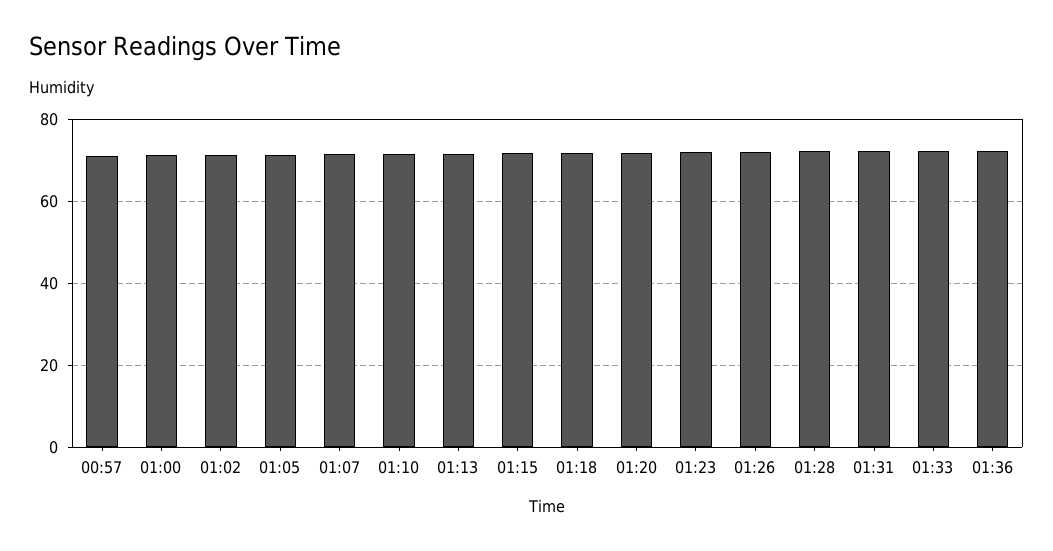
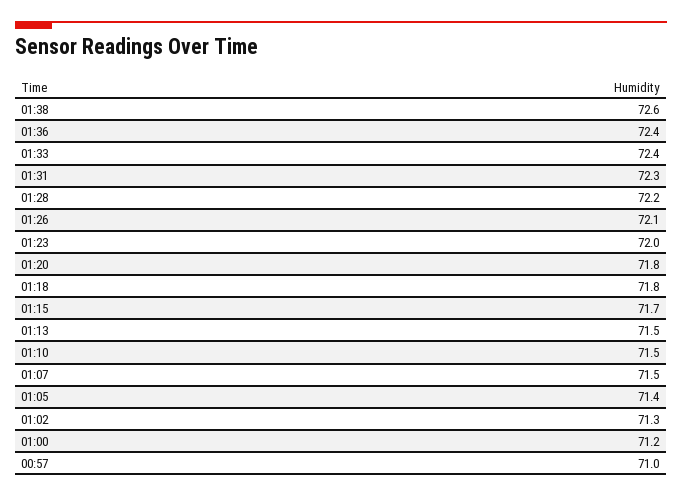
01:38: none -> 72.6

